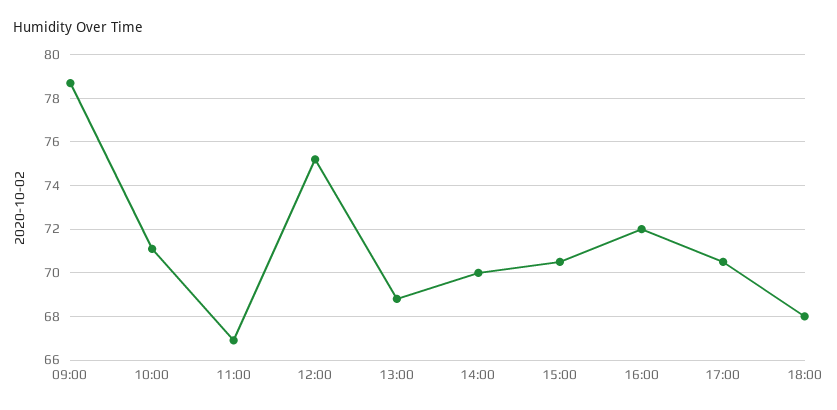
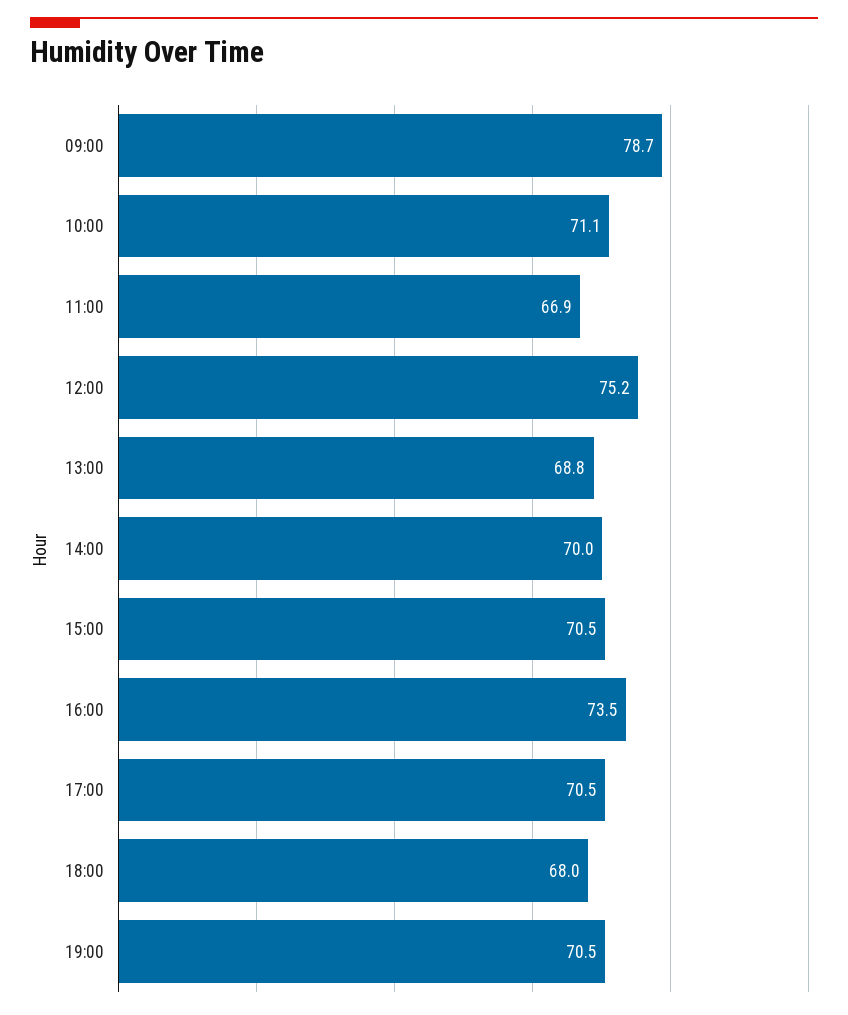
16:00: 72 -> 73.5
19:00: none -> 70.5

